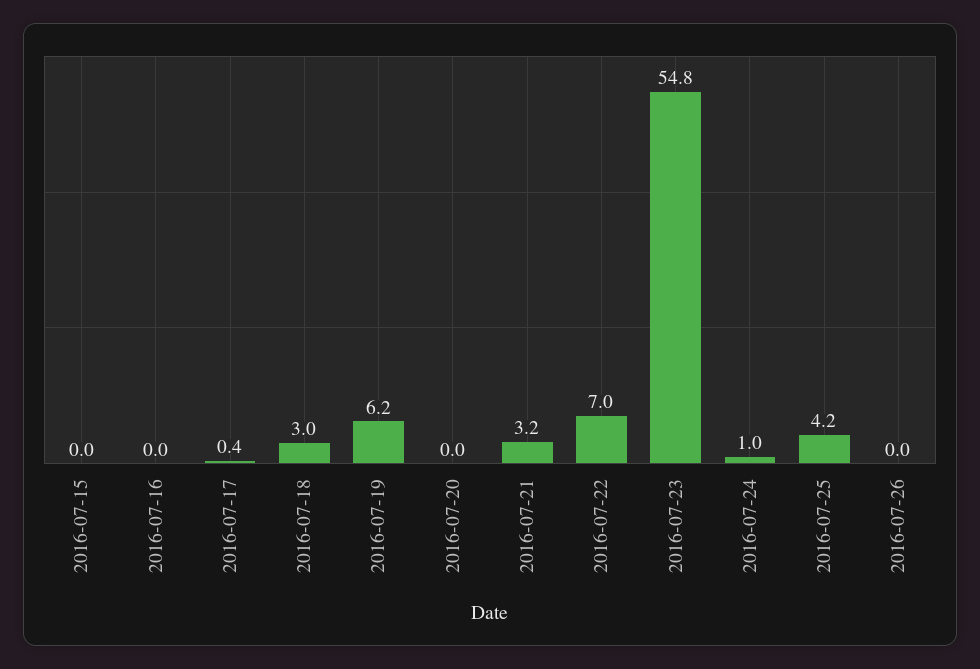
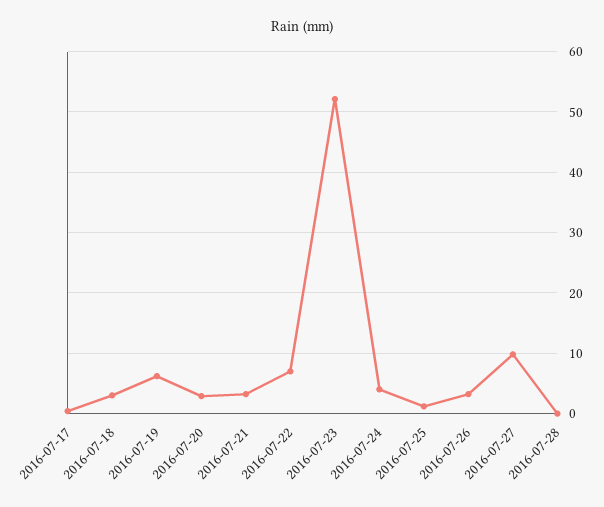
2016-07-15: 0 -> none
2016-07-16: 0 -> none
2016-07-20: 0 -> 3
2016-07-23: 54.8 -> 52
2016-07-24: 1 -> 4
2016-07-25: 4.2 -> 1
2016-07-26: 0 -> 3
2016-07-27: none -> 10
2016-07-28: none -> 0

